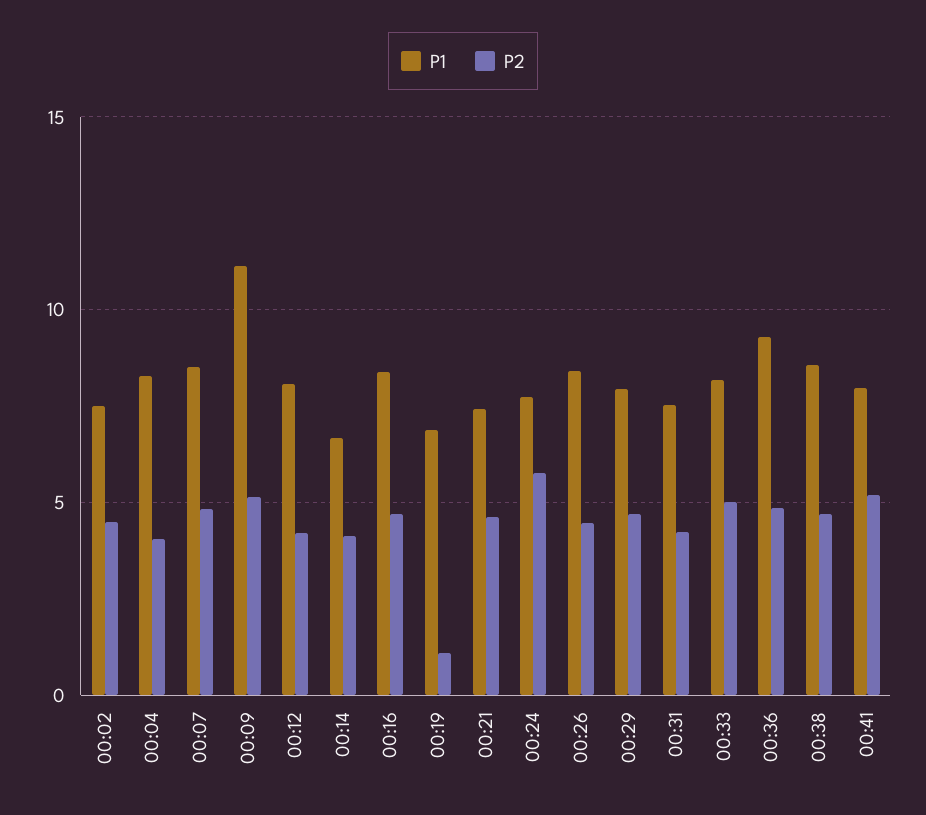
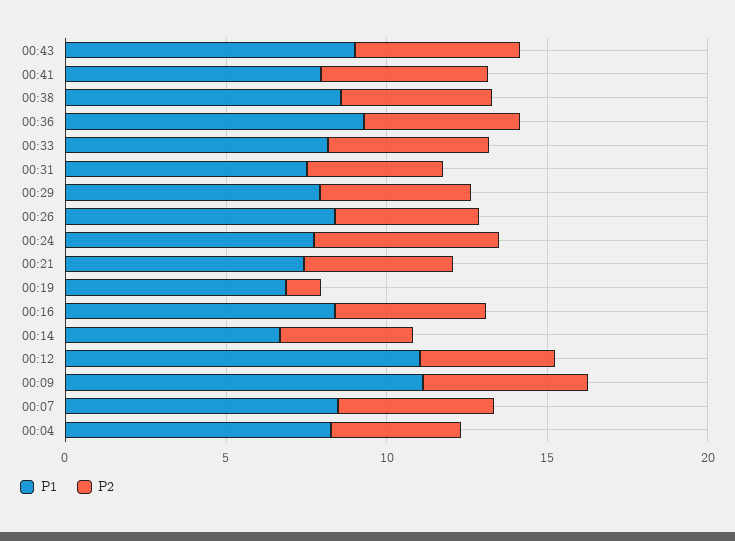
P1, 00:02: 7.5 -> none
P2, 00:02: 4.5 -> none
P1, 00:12: 8 -> 11
P1, 00:43: none -> 9
P2, 00:43: none -> 5

